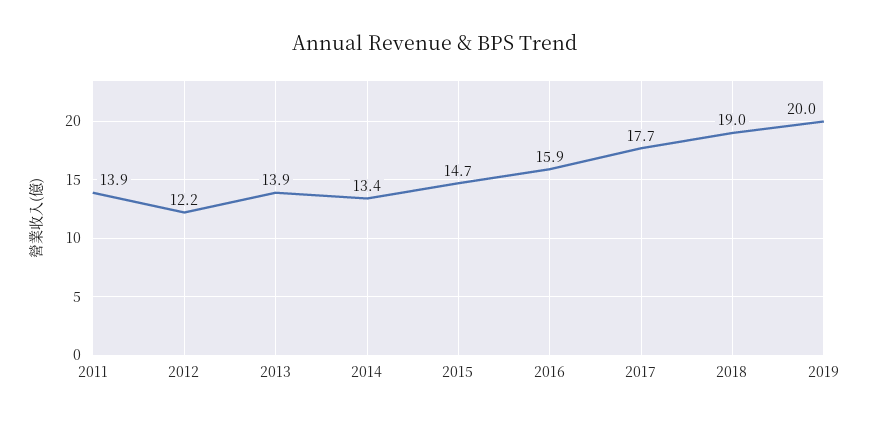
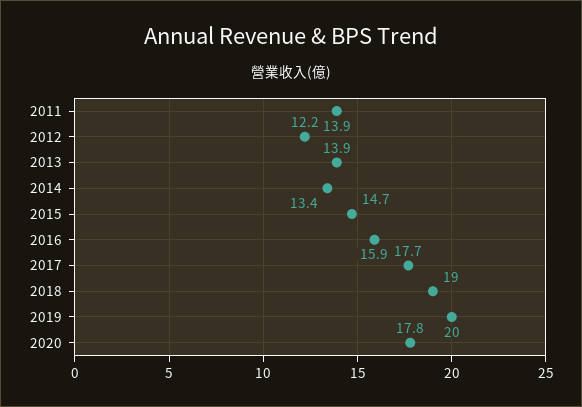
2020: none -> 17.8

